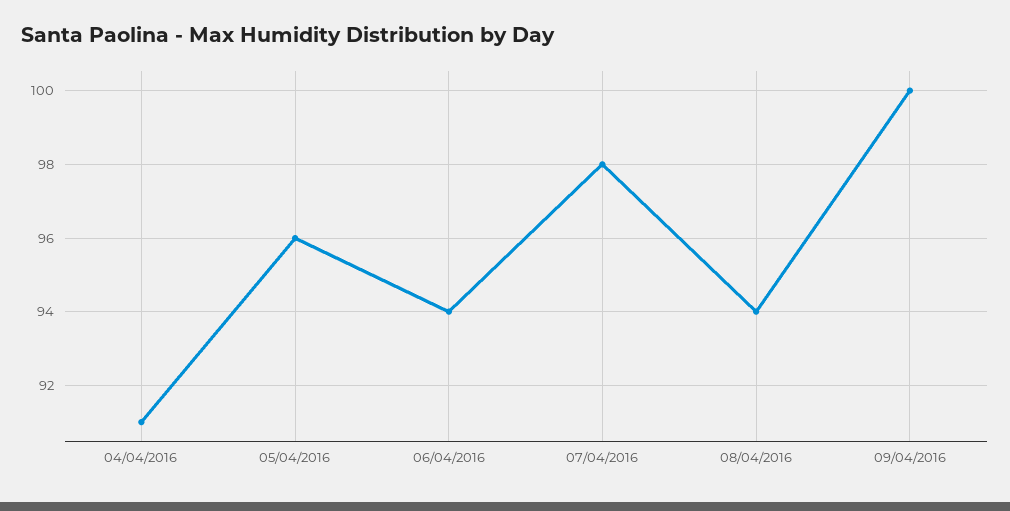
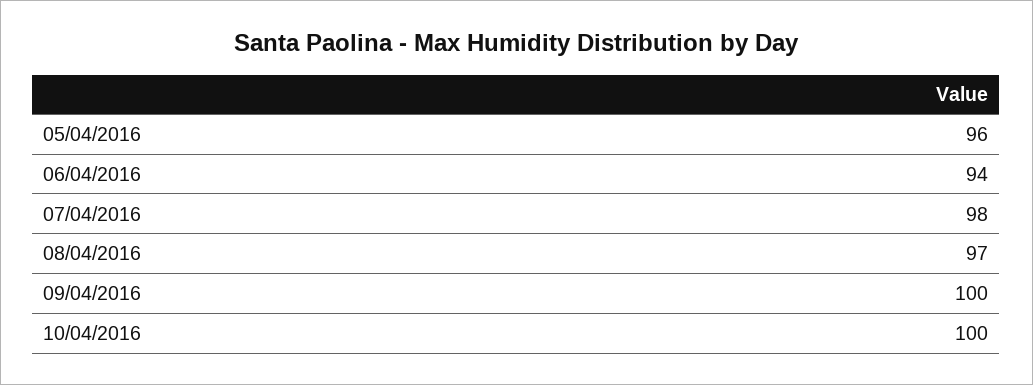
04/04/2016: 91 -> none
08/04/2016: 94 -> 97
10/04/2016: none -> 100

